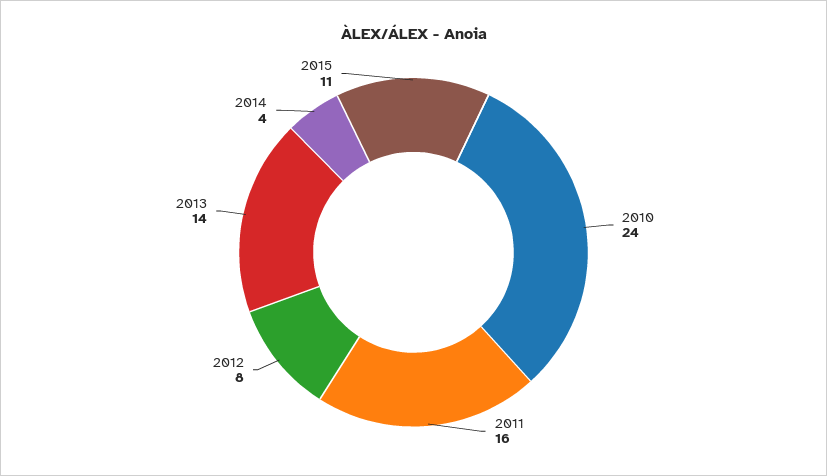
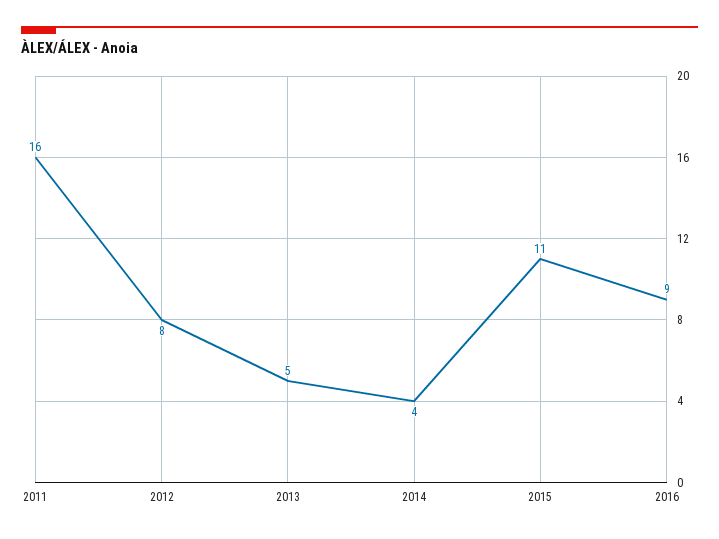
2010: 24 -> none
2013: 14 -> 5
2016: none -> 9

